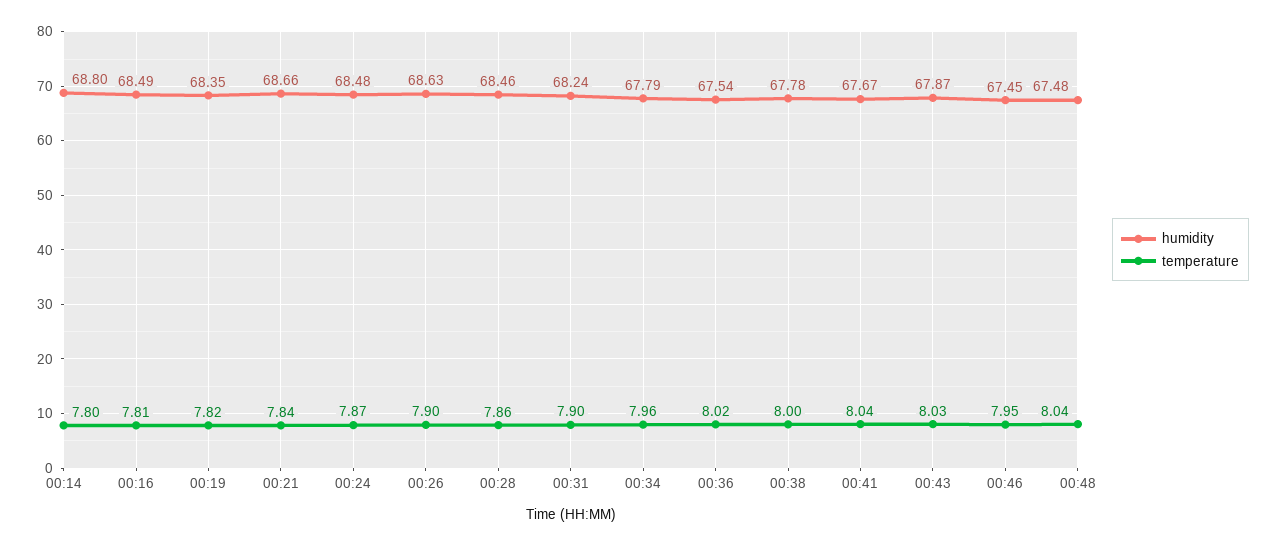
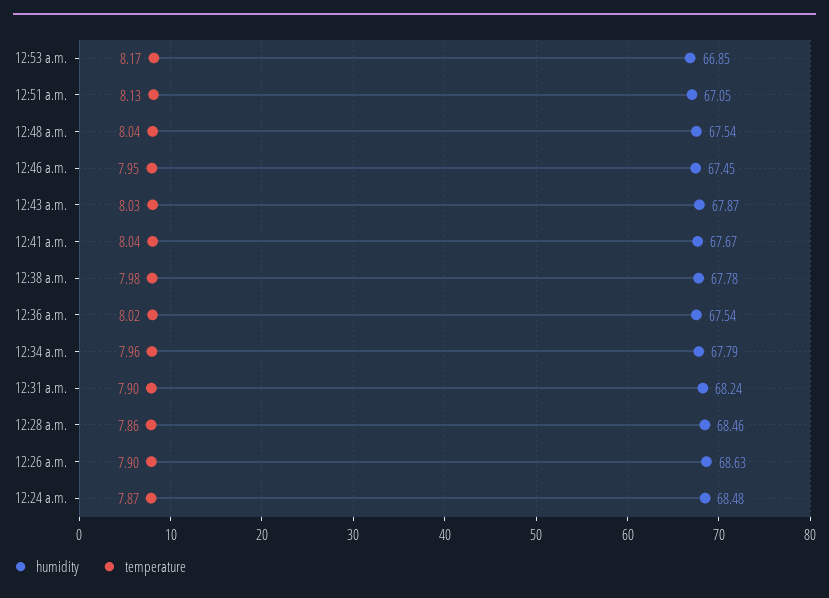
humidity, 00:14: 68.8 -> none
temperature, 00:14: 7.8 -> none
humidity, 00:16: 68.49 -> none
temperature, 00:16: 7.81 -> none
humidity, 00:19: 68.35 -> none
temperature, 00:19: 7.82 -> none
humidity, 00:21: 68.66 -> none
temperature, 00:21: 7.84 -> none
temperature, 00:38: 8 -> 7.98
humidity, 00:48: 67.48 -> 67.54
humidity, 12:53 a.m.: none -> 66.85
temperature, 12:53 a.m.: none -> 8.17
humidity, 12:51 a.m.: none -> 67.05
temperature, 12:51 a.m.: none -> 8.13

